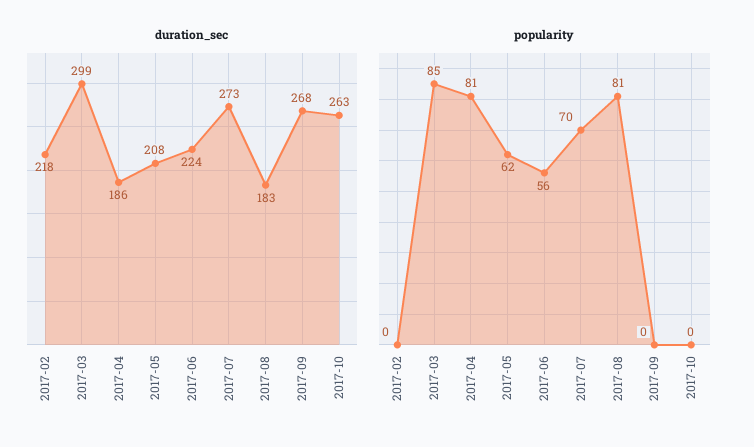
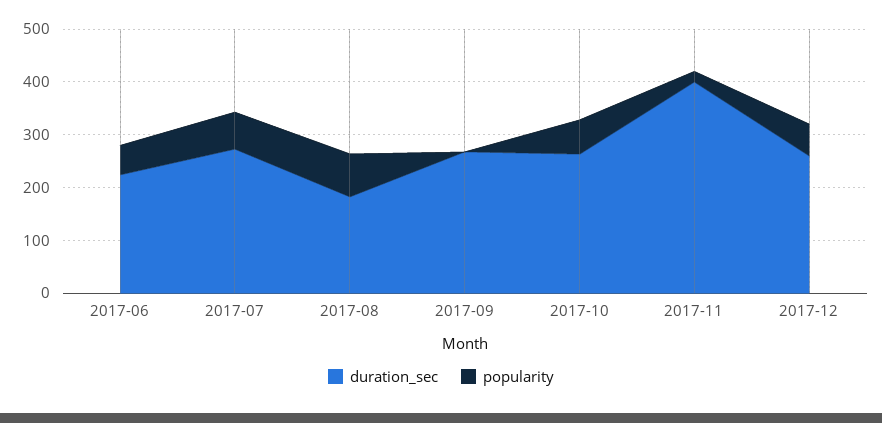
duration_sec, 2017-02: 218 -> none
duration_sec, 2017-03: 299 -> none
duration_sec, 2017-04: 186 -> none
duration_sec, 2017-05: 208 -> none
popularity, 2017-02: 0 -> none
popularity, 2017-03: 85 -> none
popularity, 2017-04: 81 -> none
popularity, 2017-05: 62 -> none
popularity, 2017-10: 0 -> 60
duration_sec, 2017-11: none -> 400
popularity, 2017-11: none -> 20
duration_sec, 2017-12: none -> 260
popularity, 2017-12: none -> 60

